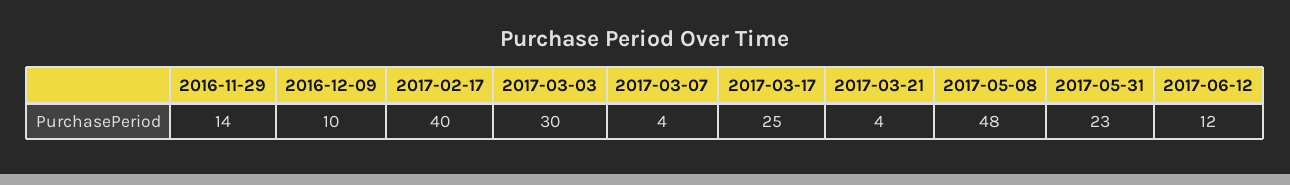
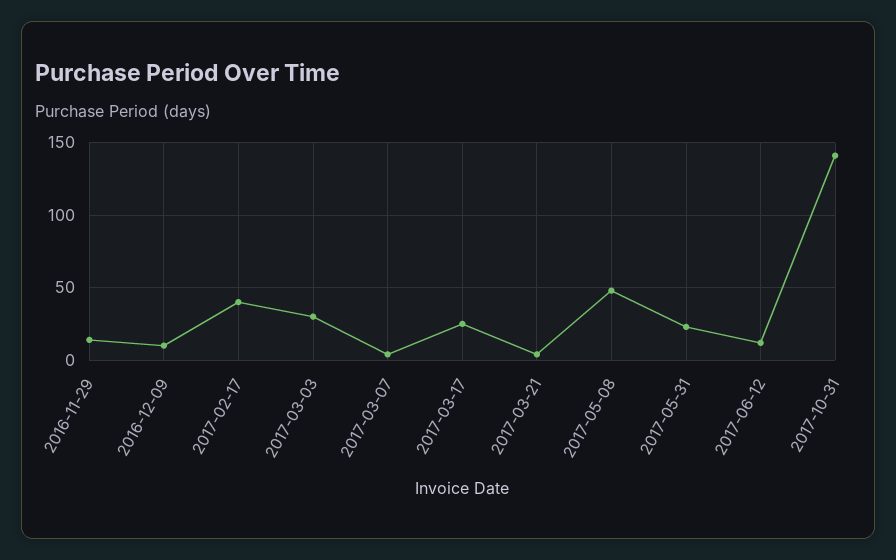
2017-10-31: none -> 140

